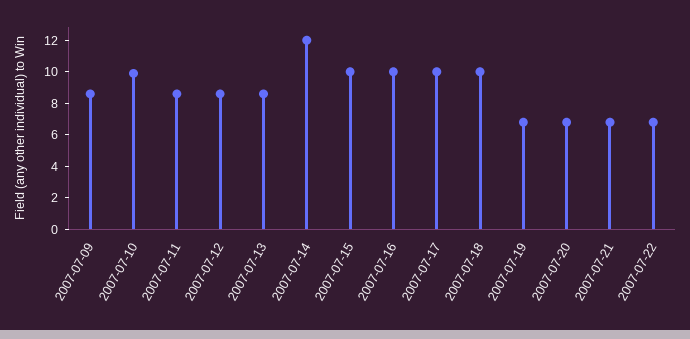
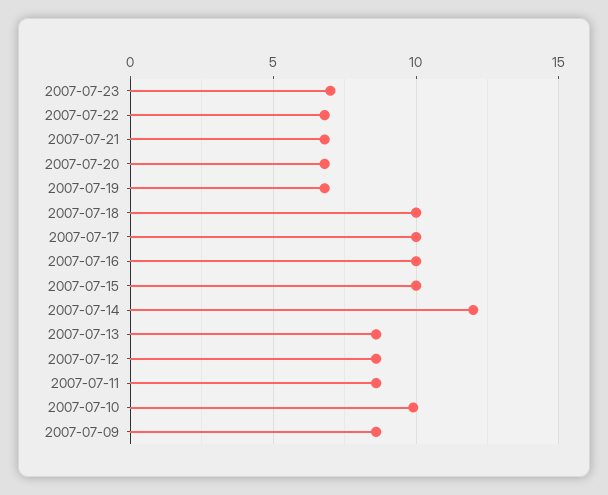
2007-07-23: none -> 7

